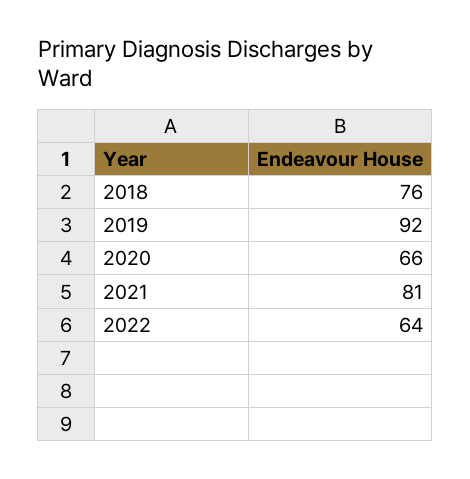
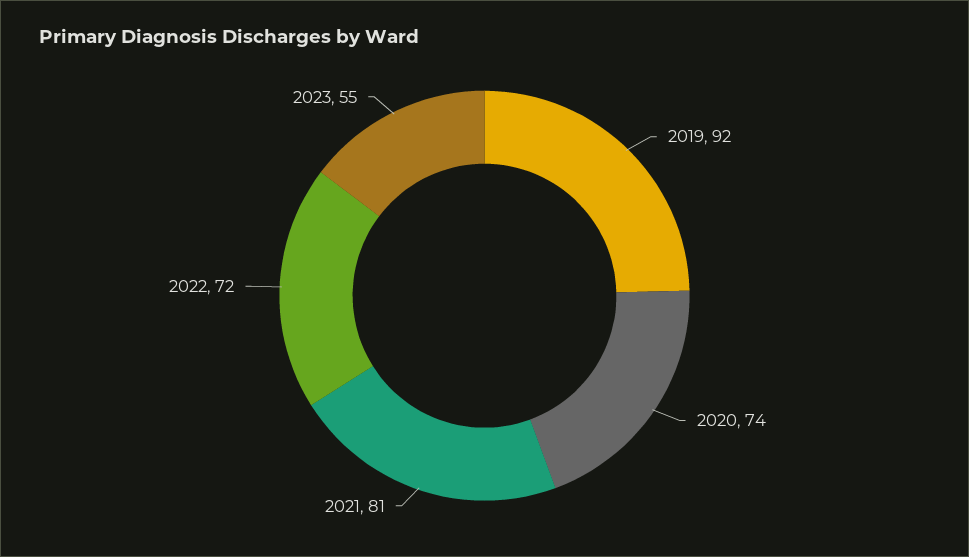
2018: 76 -> none
2020: 66 -> 74
2022: 64 -> 72
2023: none -> 55

